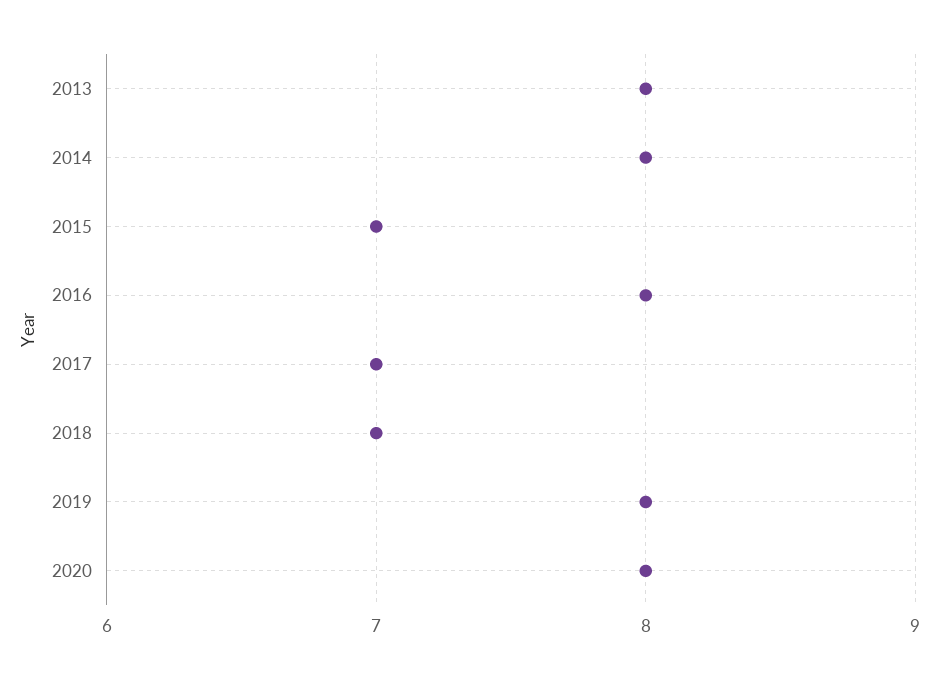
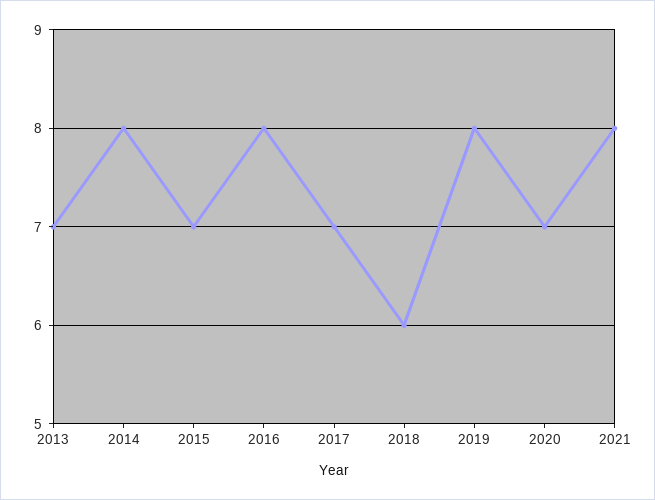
2013: 8 -> 7
2018: 7 -> 6
2020: 8 -> 7
2021: none -> 8

